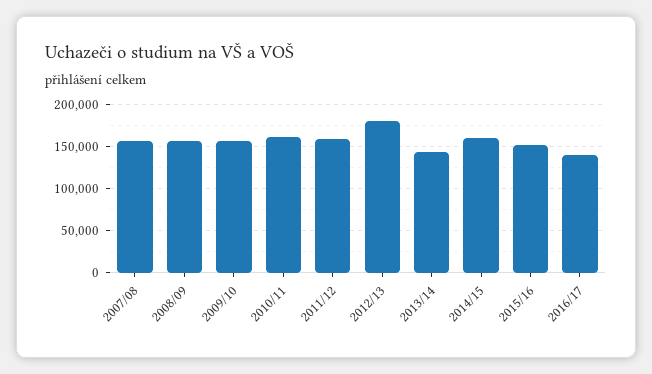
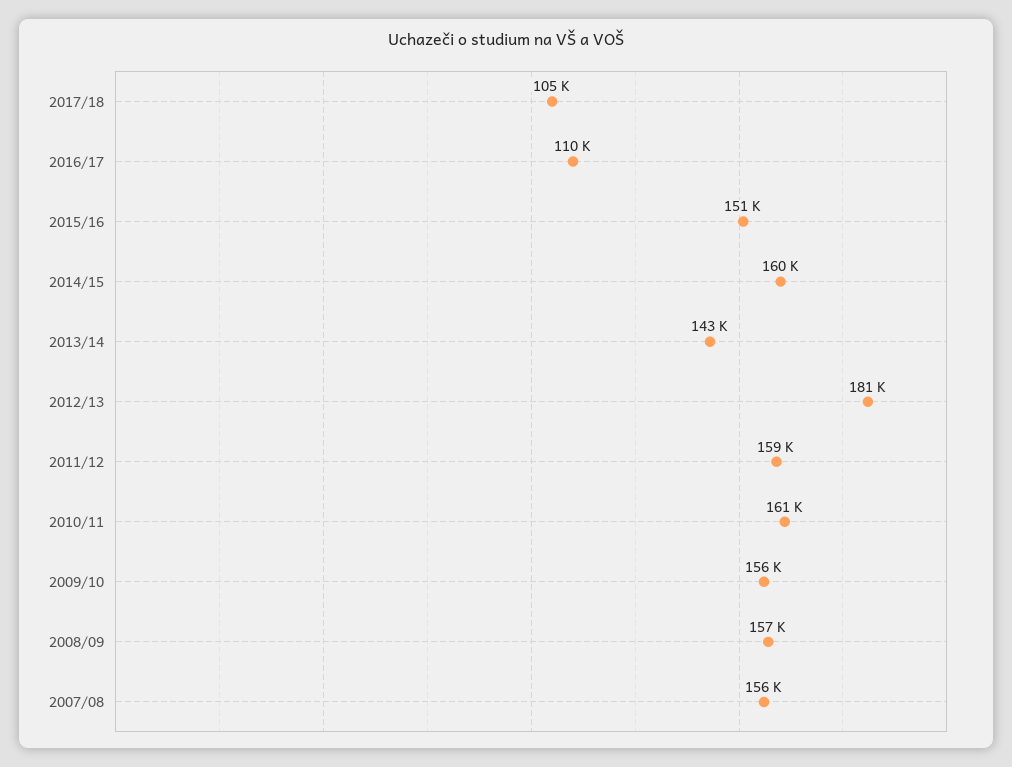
2016/17: 140000 -> 110000
2017/18: none -> 105000

